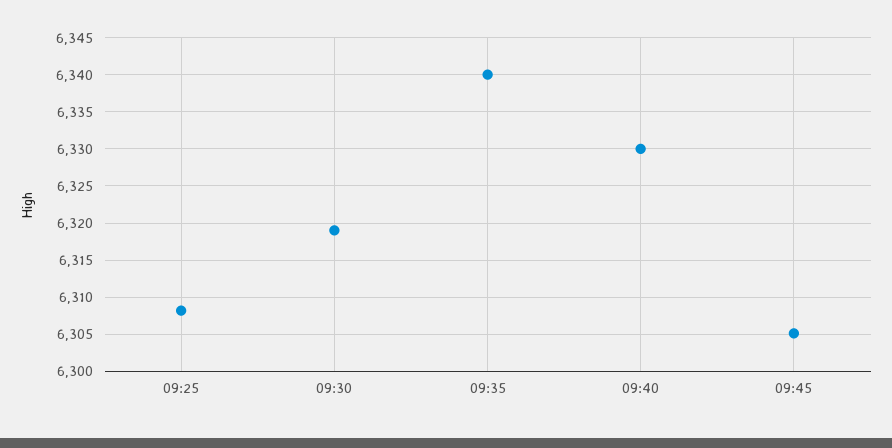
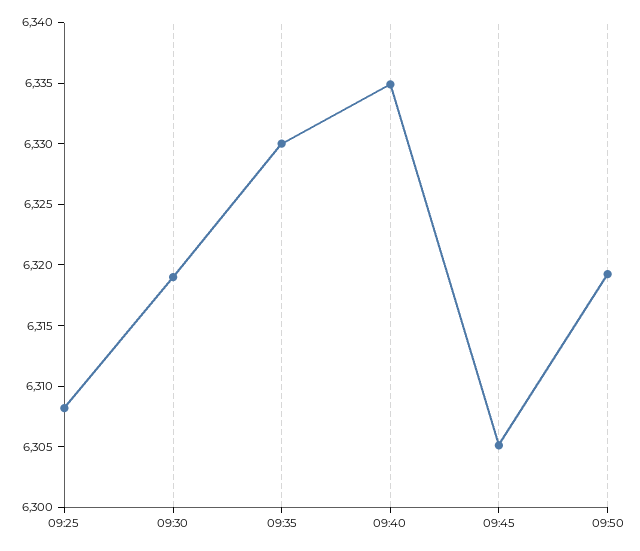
09:35: 6340 -> 6330
09:40: 6330 -> 6335
09:50: none -> 6319

